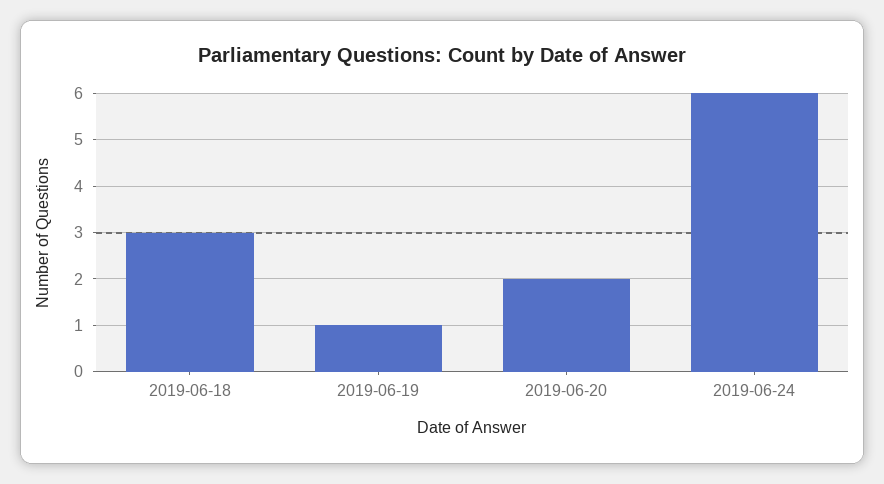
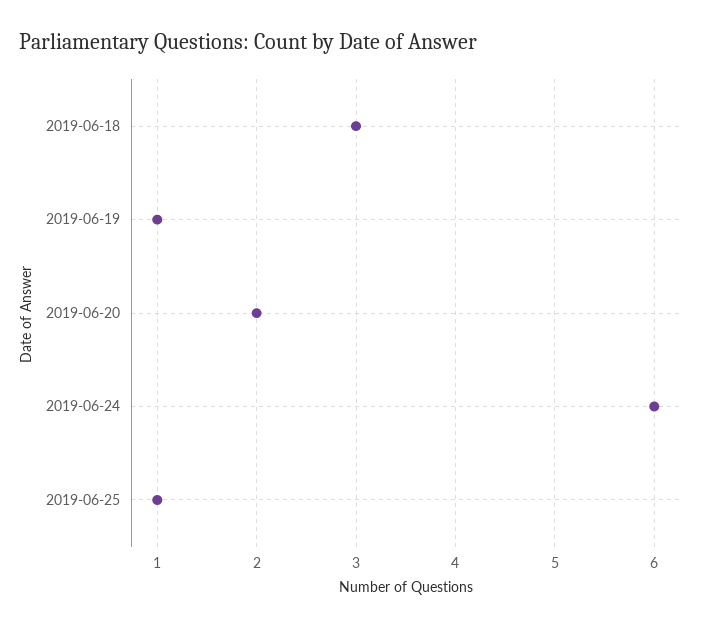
2019-06-25: none -> 1

